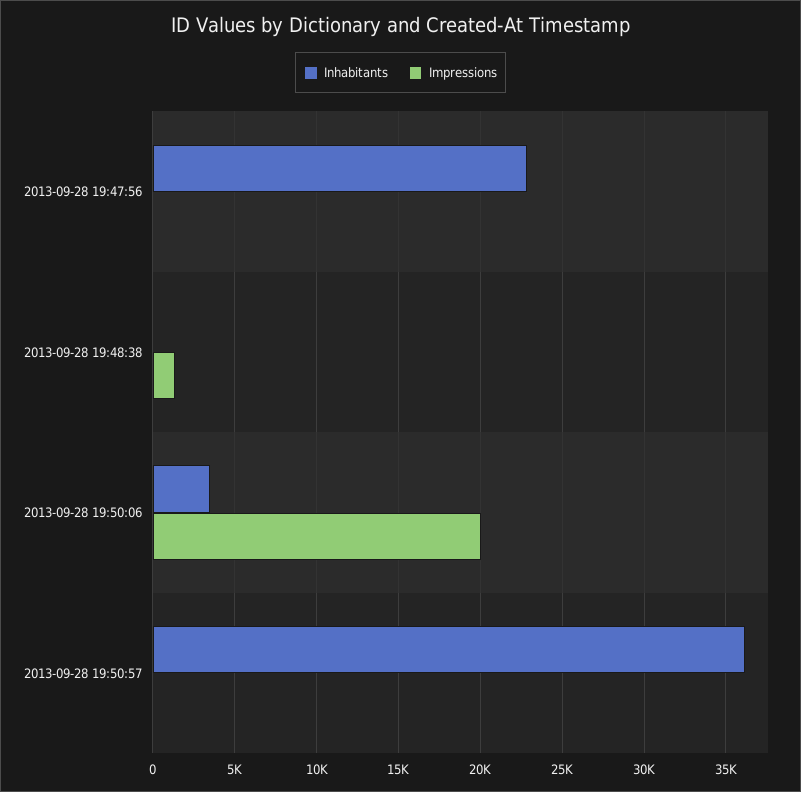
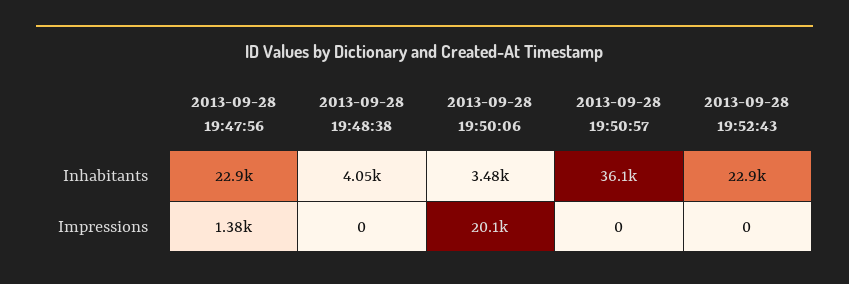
Impressions, 2013-09-28 19:47:56: 0 -> 1380
Inhabitants, 2013-09-28 19:48:38: 0 -> 4050
Impressions, 2013-09-28 19:48:38: 1500 -> 0
Inhabitants, 2013-09-28 19:52:43: none -> 22900
Impressions, 2013-09-28 19:52:43: none -> 0

